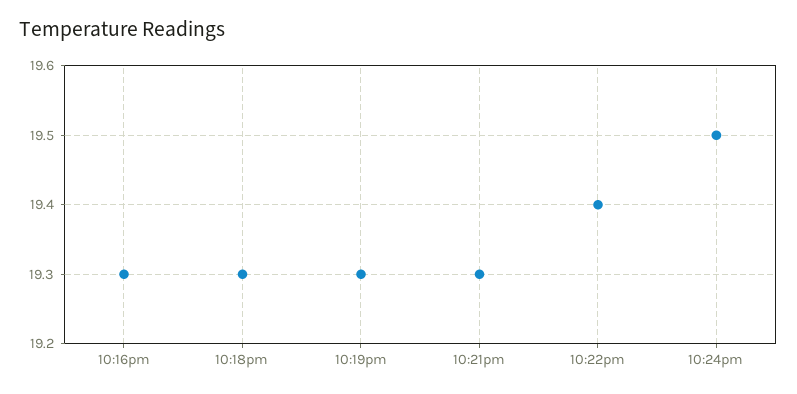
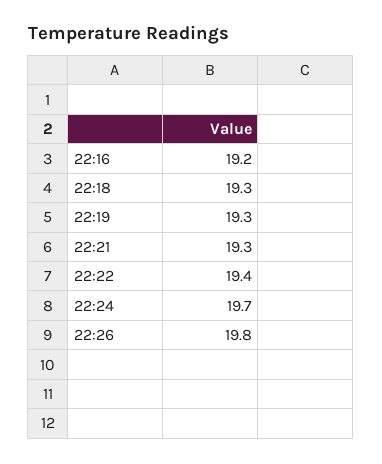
10:16pm: 19.3 -> 19.2
10:24pm: 19.5 -> 19.7
22:26: none -> 19.8

